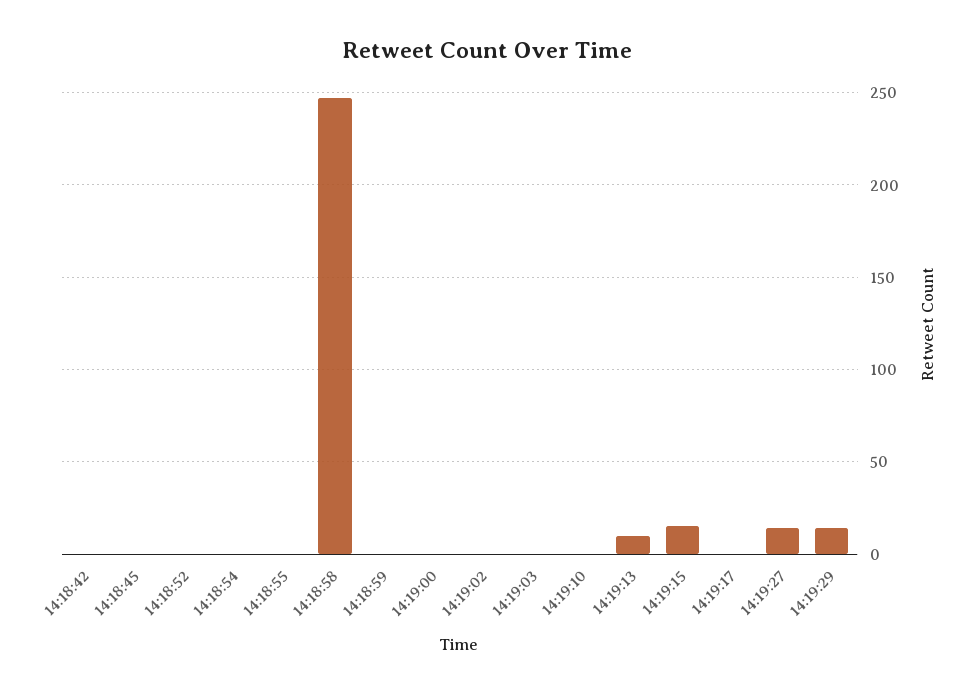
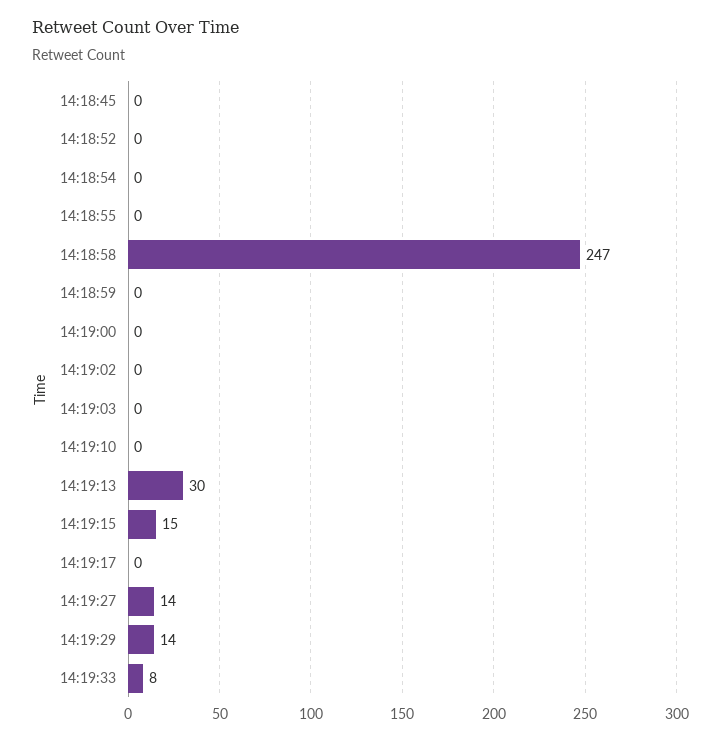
14:18:42: 0 -> none
14:19:13: 10 -> 30
14:19:33: none -> 8

